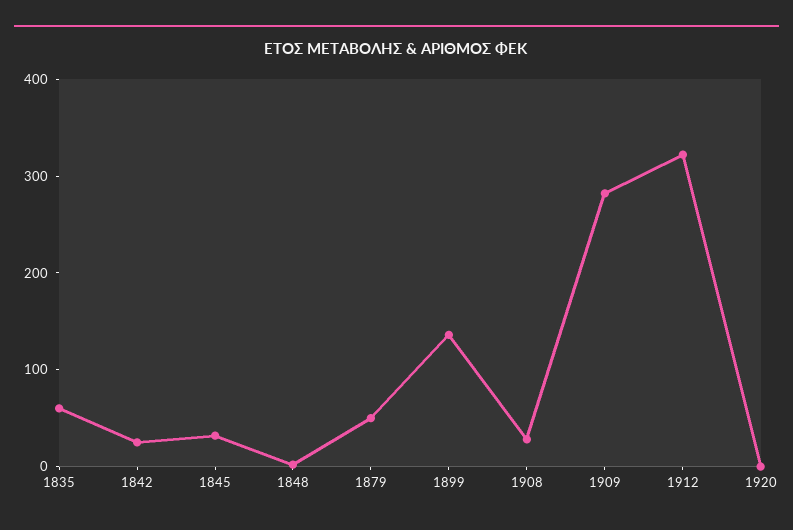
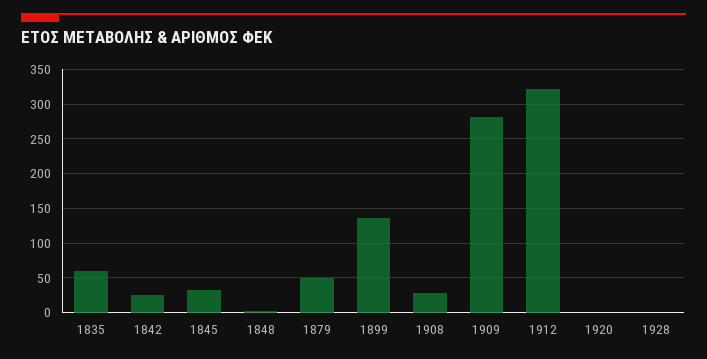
1928: none -> 0

